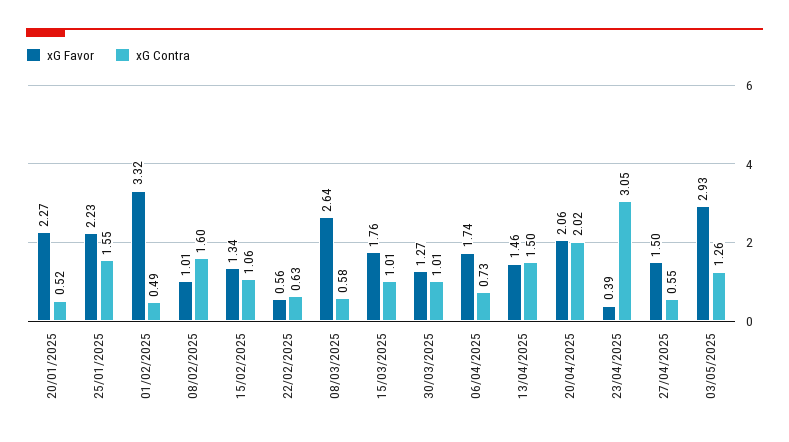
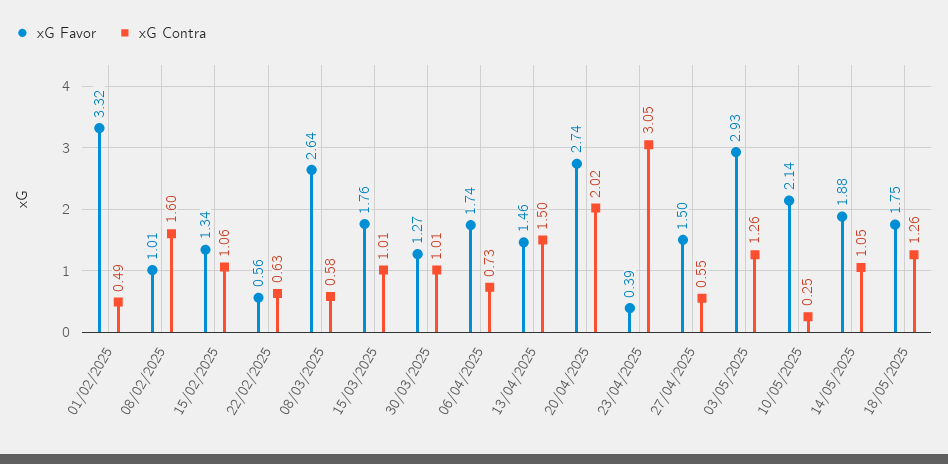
xG Favor, 20/01/2025: 2.27 -> none
xG Contra, 20/01/2025: 0.52 -> none
xG Favor, 25/01/2025: 2.23 -> none
xG Contra, 25/01/2025: 1.55 -> none
xG Favor, 20/04/2025: 2.06 -> 2.74
xG Favor, 10/05/2025: none -> 2.14
xG Contra, 10/05/2025: none -> 0.25
xG Favor, 14/05/2025: none -> 1.88
xG Contra, 14/05/2025: none -> 1.05
xG Favor, 18/05/2025: none -> 1.75
xG Contra, 18/05/2025: none -> 1.26

